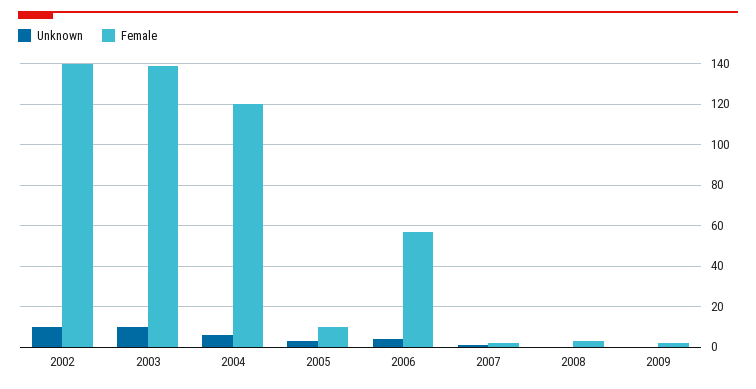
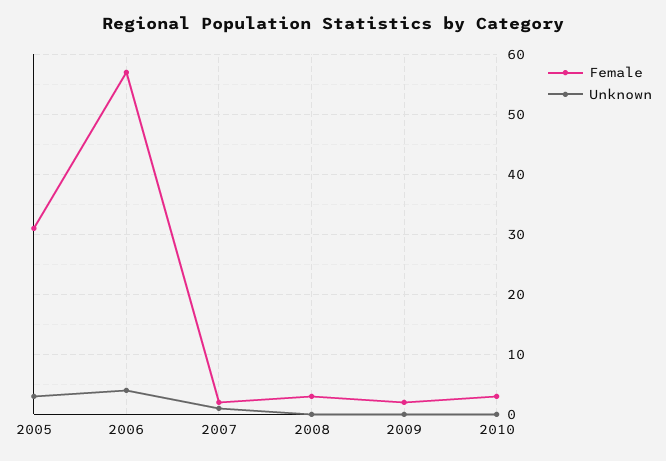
Unknown, 2002: 10 -> none
Female, 2002: 140 -> none
Unknown, 2003: 10 -> none
Female, 2003: 140 -> none
Unknown, 2004: 5 -> none
Female, 2004: 120 -> none
Female, 2005: 10 -> 31
Female, 2010: none -> 3
Unknown, 2010: none -> 0

